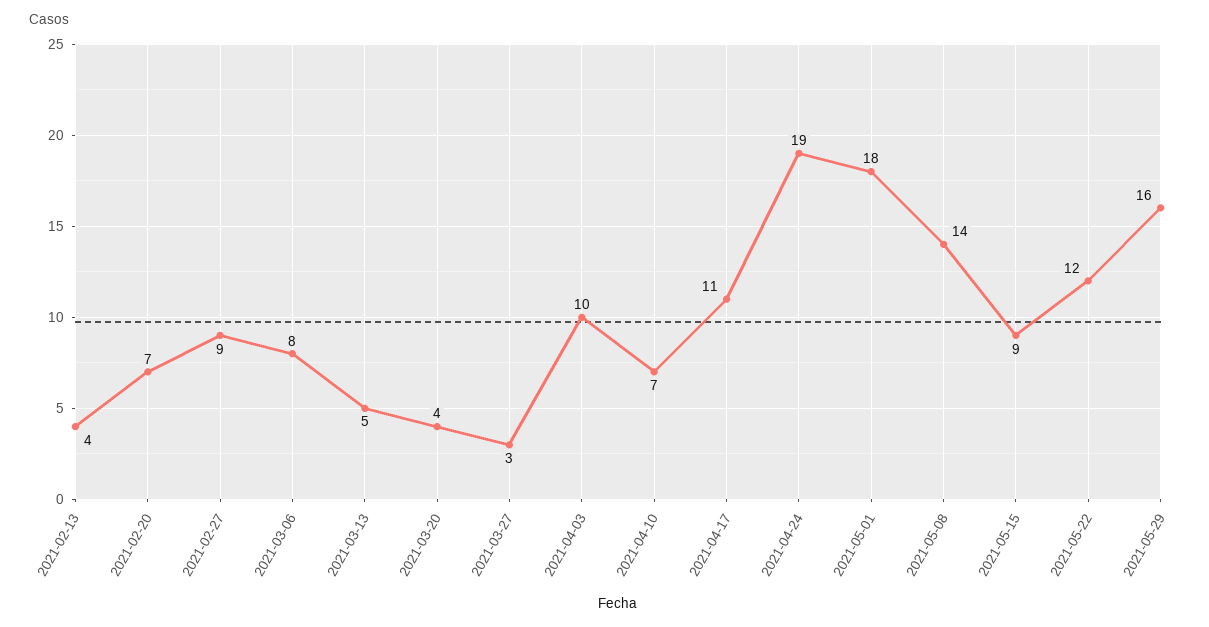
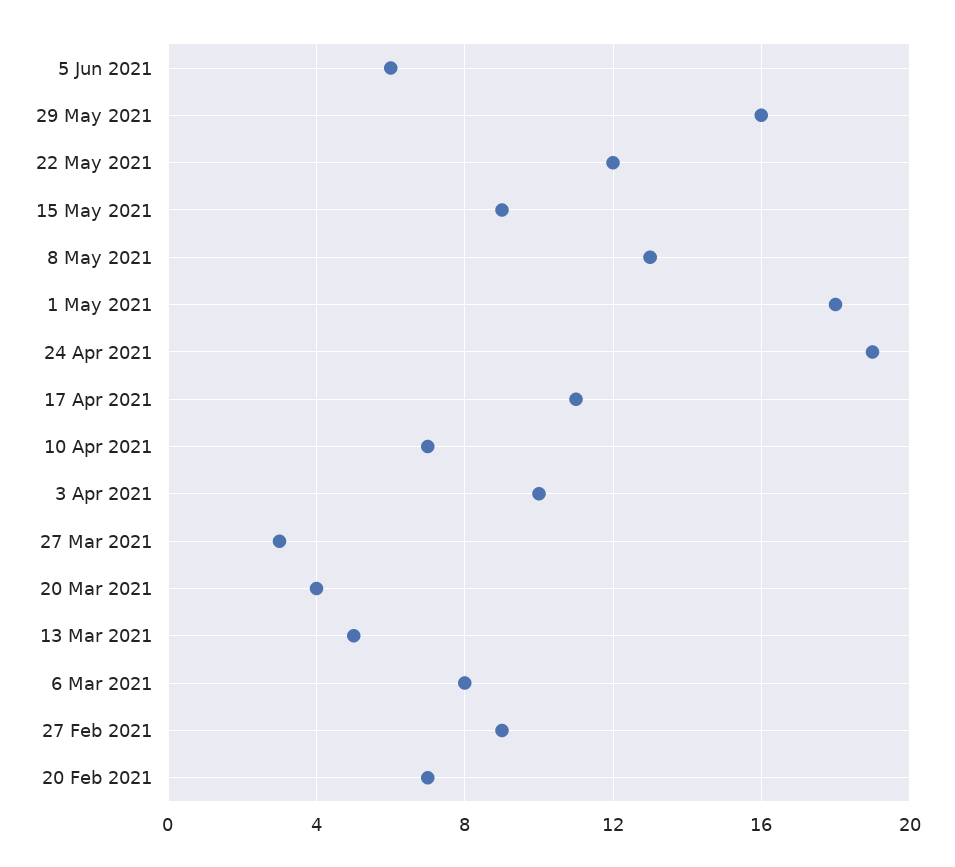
2021-02-13: 4 -> none
2021-05-08: 14 -> 13
5 Jun 2021: none -> 6

